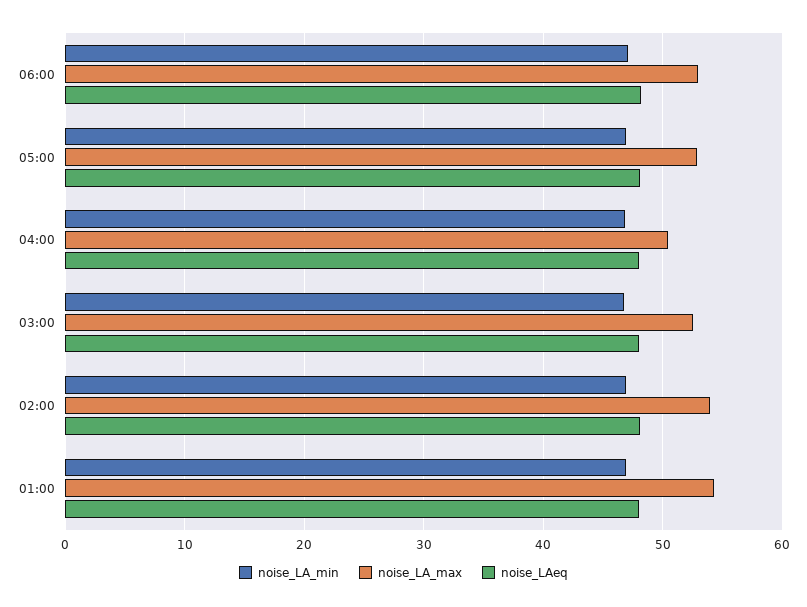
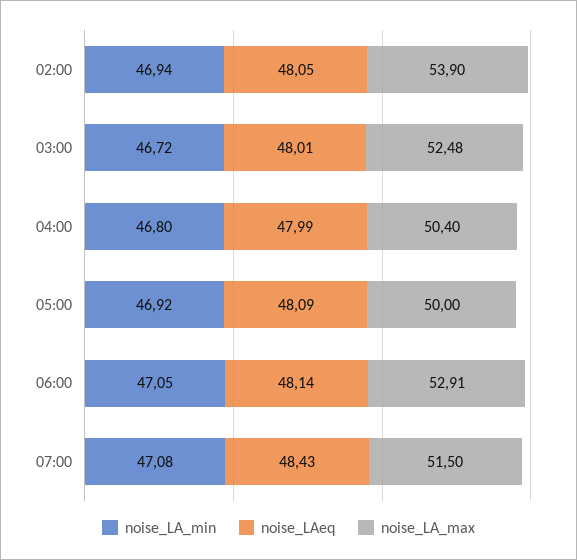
noise_LA_max, 05:00: 53 -> 50
noise_LA_min, 01:00: 47 -> none
noise_LA_max, 01:00: 54 -> none
noise_LAeq, 01:00: 48 -> none
noise_LA_min, 07:00: none -> 47.08
noise_LAeq, 07:00: none -> 48.43
noise_LA_max, 07:00: none -> 51.5

